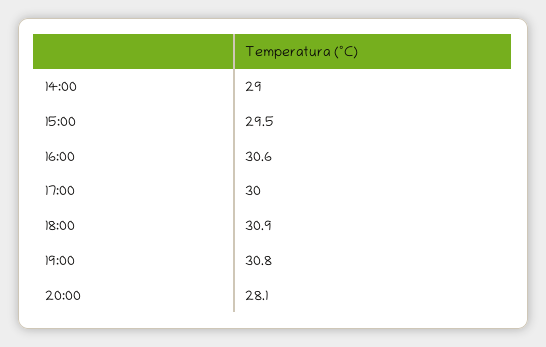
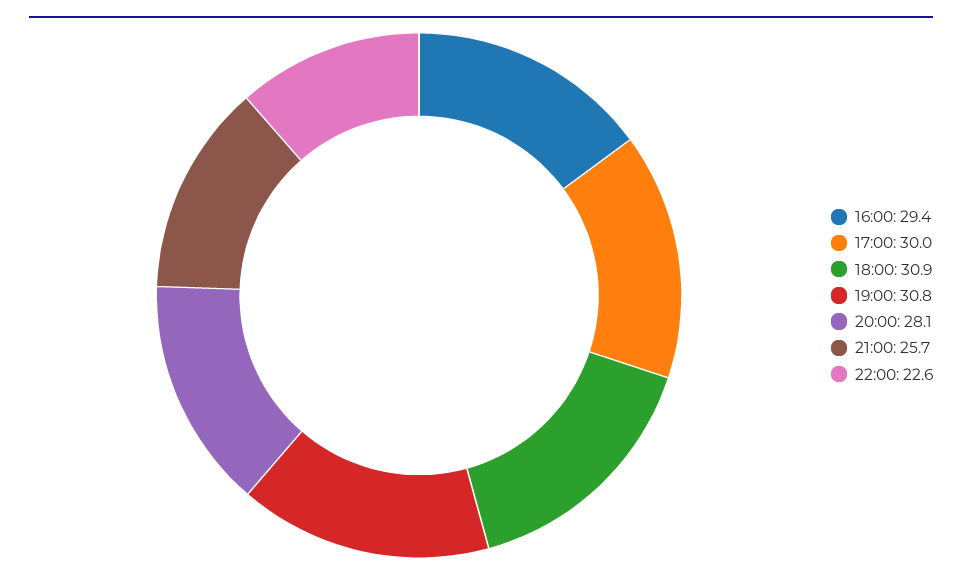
14:00: 29 -> none
15:00: 29.5 -> none
16:00: 30.6 -> 29.4
21:00: none -> 25.7
22:00: none -> 22.6

